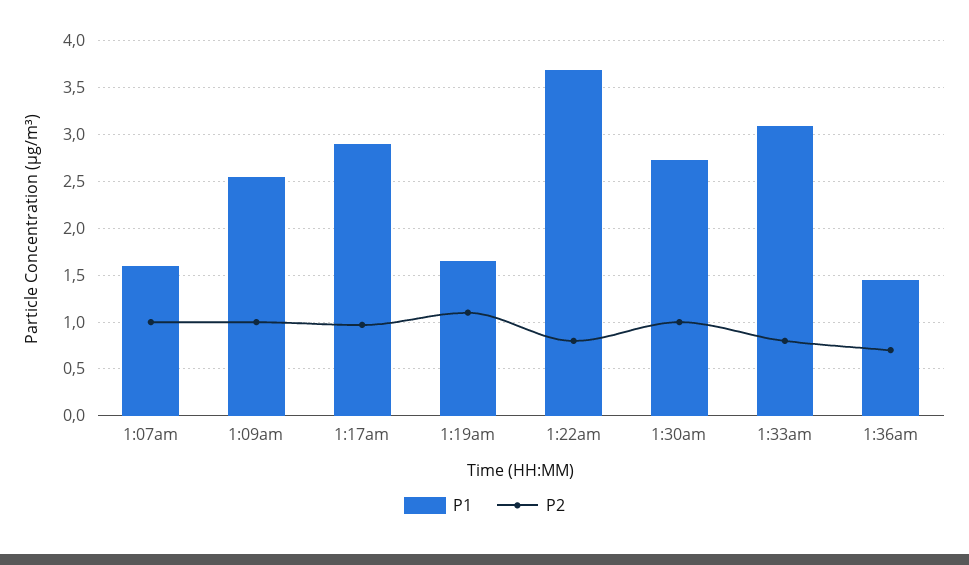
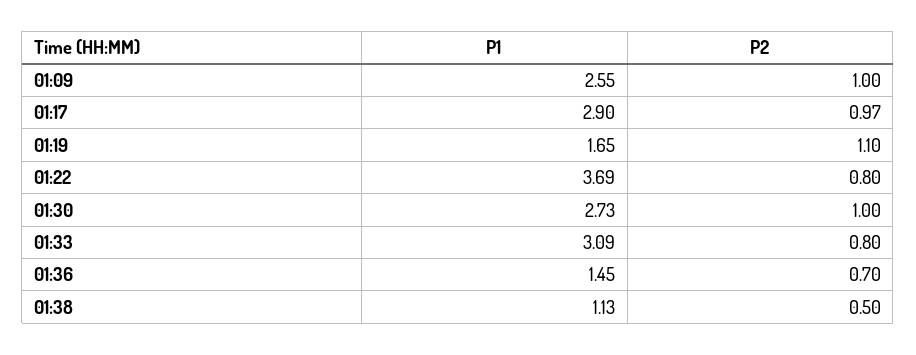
P1, 1:07am: 1.6 -> none
P2, 1:07am: 1 -> none
P1, 01:38: none -> 1.13
P2, 01:38: none -> 0.5

